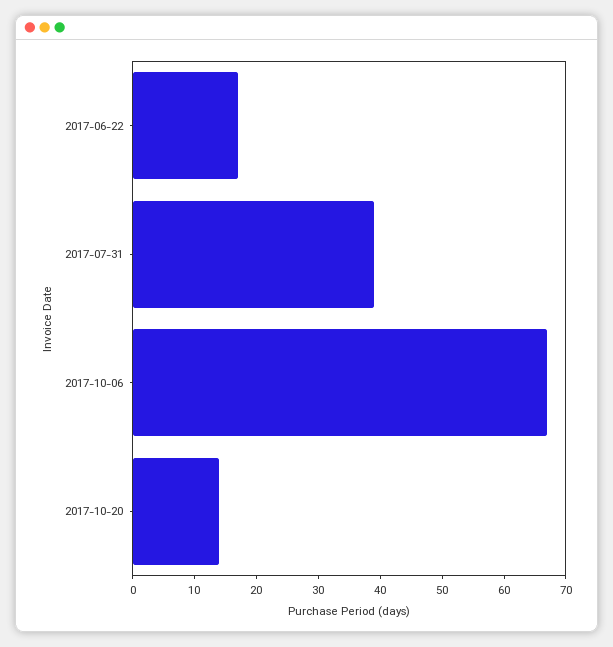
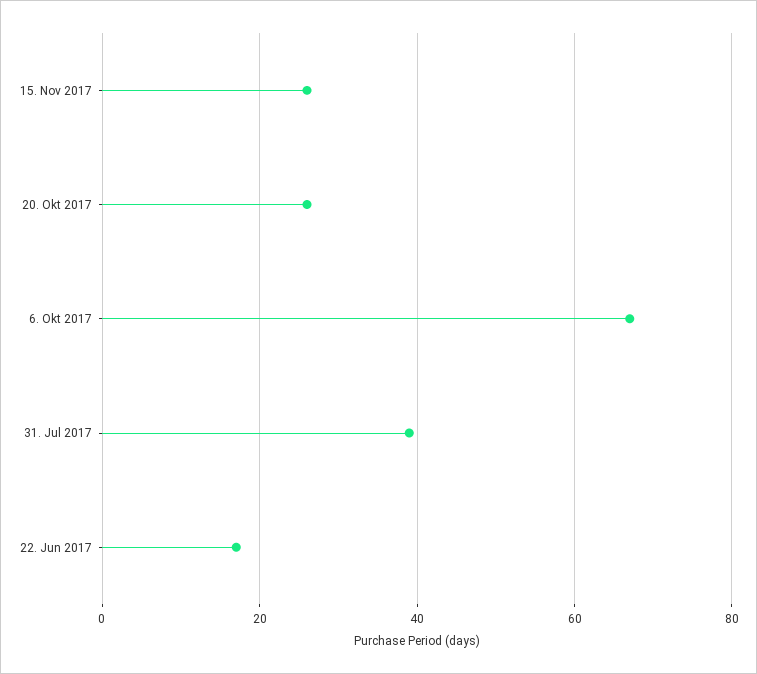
2017-10-20: 15 -> 25
15. Nov 2017: none -> 25

